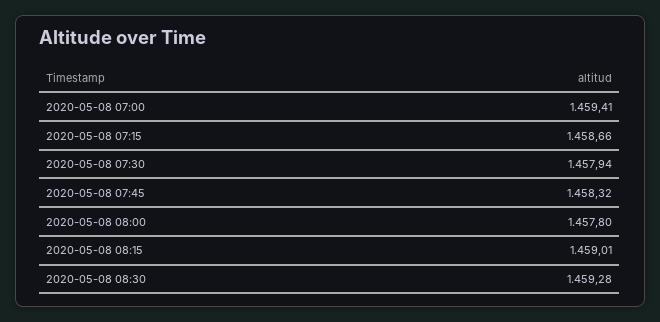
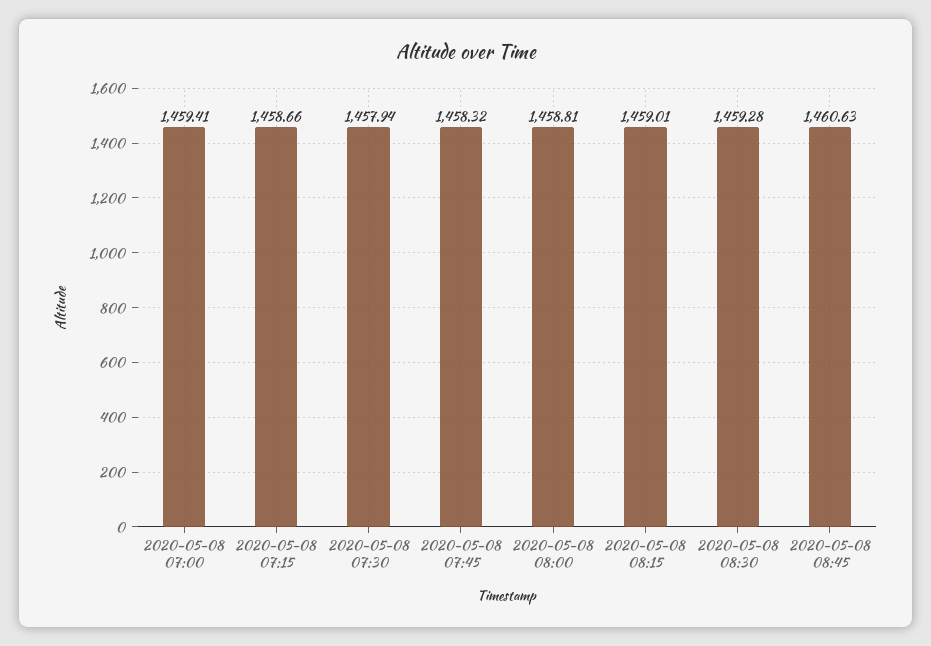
2020-05-08 08:00: 1457.8 -> 1458.81
2020-05-08 08:45: none -> 1460.63

